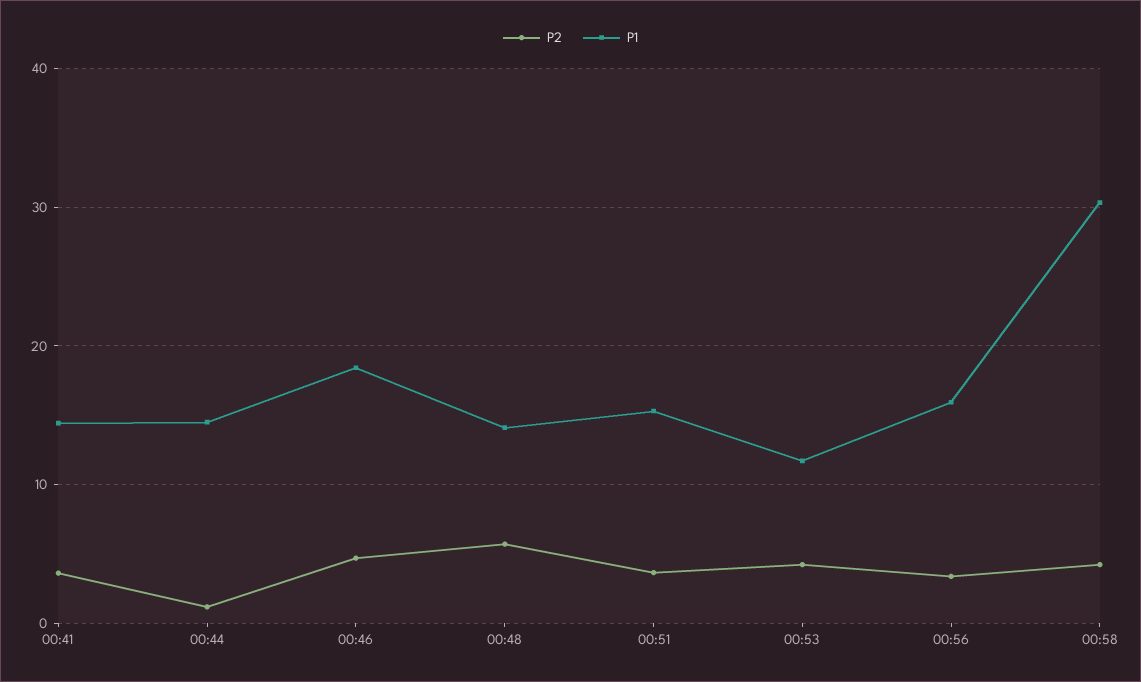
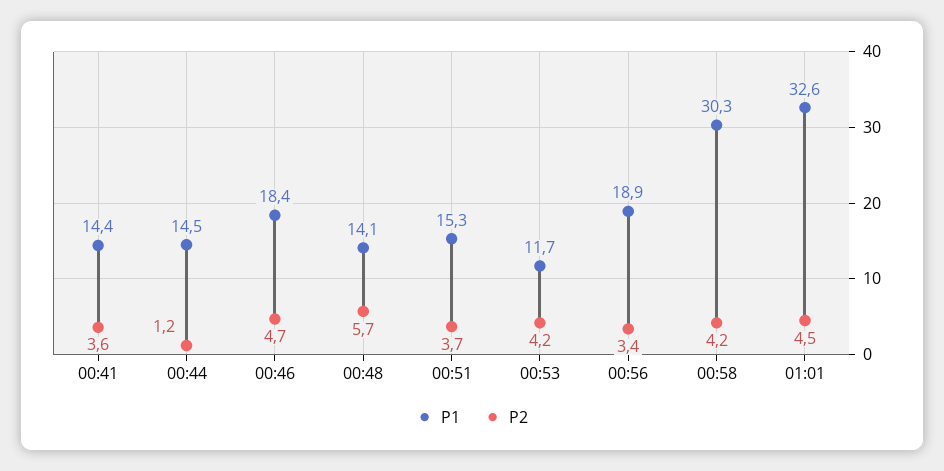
P1, 00:56: 16 -> 18.9
P1, 01:01: none -> 32.6
P2, 01:01: none -> 4.5

